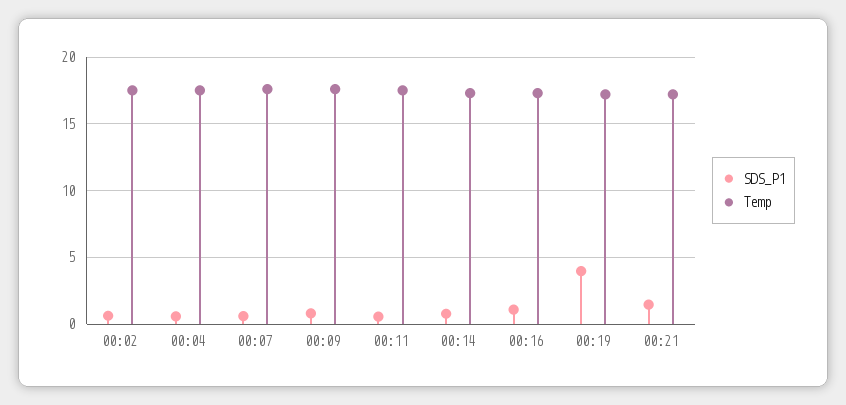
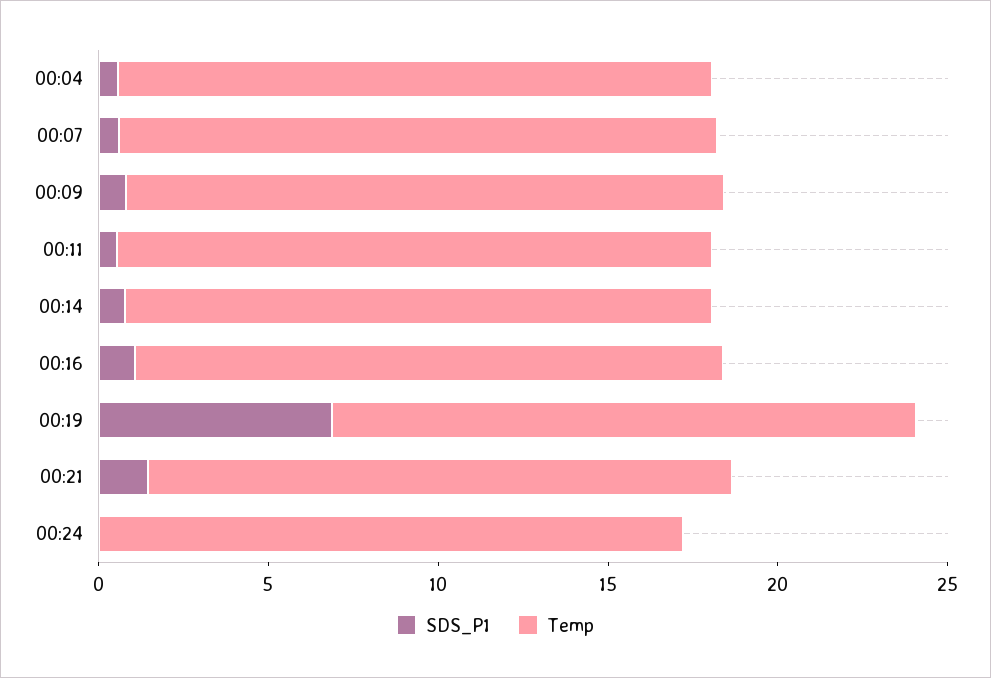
SDS_P1, 00:02: 0.5 -> none
Temp, 00:02: 17.5 -> none
SDS_P1, 00:19: 4 -> 7
SDS_P1, 00:24: none -> 0
Temp, 00:24: none -> 17

